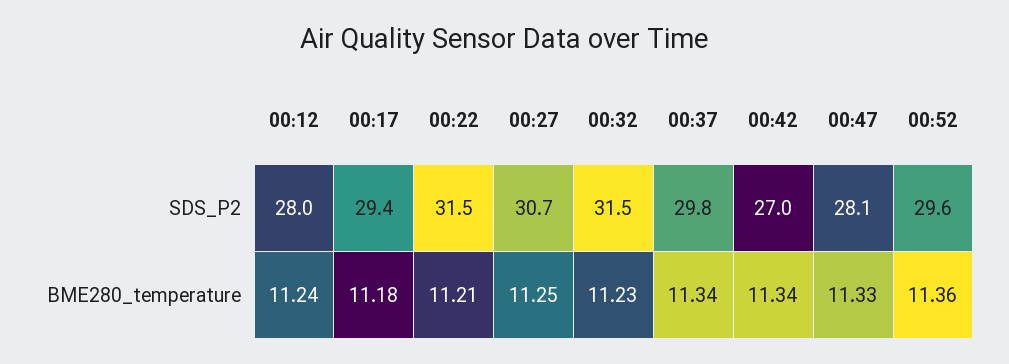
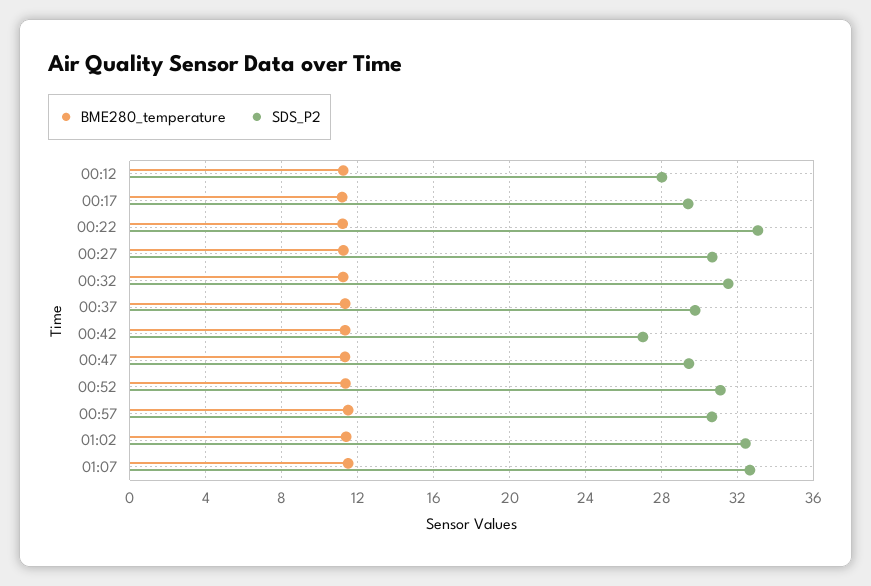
SDS_P2, 00:22: 31.5 -> 33
SDS_P2, 00:47: 28.1 -> 29.5
SDS_P2, 00:52: 29.6 -> 31
BME280_temperature, 00:57: none -> 11.5
SDS_P2, 00:57: none -> 30.5
BME280_temperature, 01:02: none -> 11.5
SDS_P2, 01:02: none -> 32.5
BME280_temperature, 01:07: none -> 11.5
SDS_P2, 01:07: none -> 32.5

